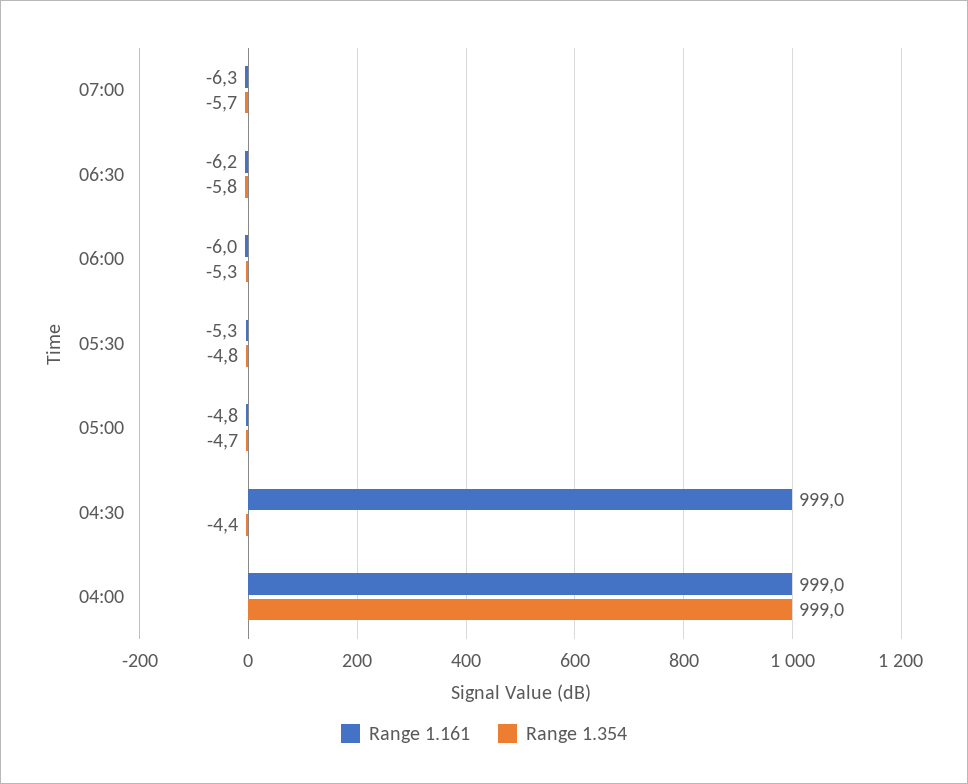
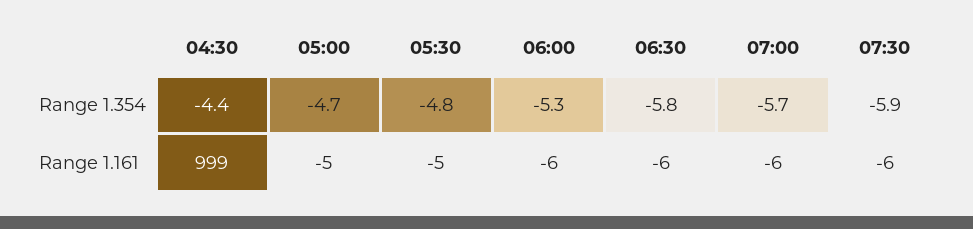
Range 1.161, 04:00: 999 -> none
Range 1.354, 04:00: 999 -> none
Range 1.354, 07:30: none -> -5.9
Range 1.161, 07:30: none -> -6

